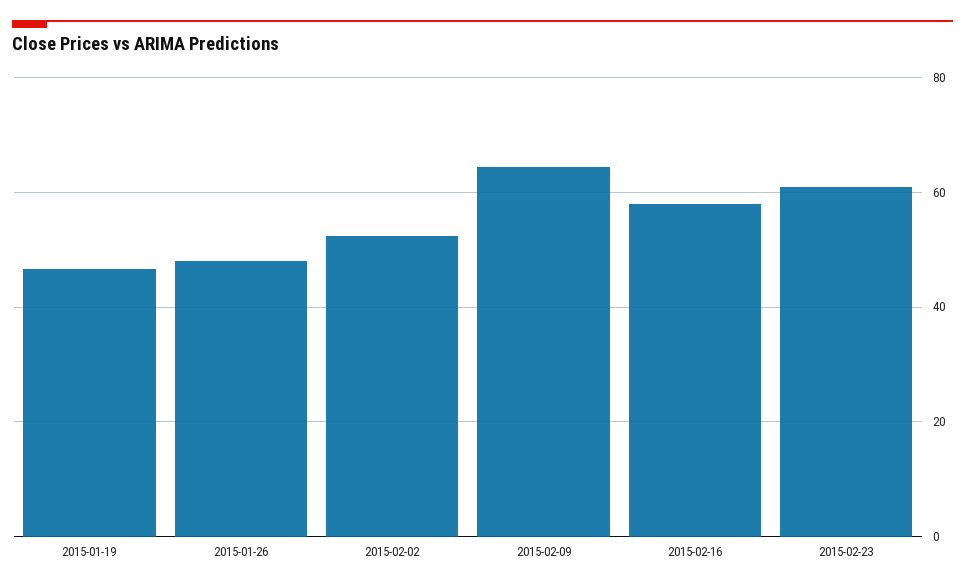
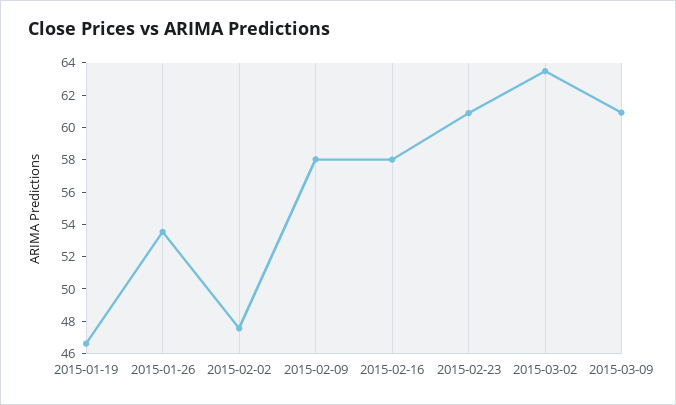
2015-01-26: 48 -> 53.5
2015-02-02: 52 -> 47.5
2015-02-09: 64 -> 58
2015-03-02: none -> 63.5
2015-03-09: none -> 61

